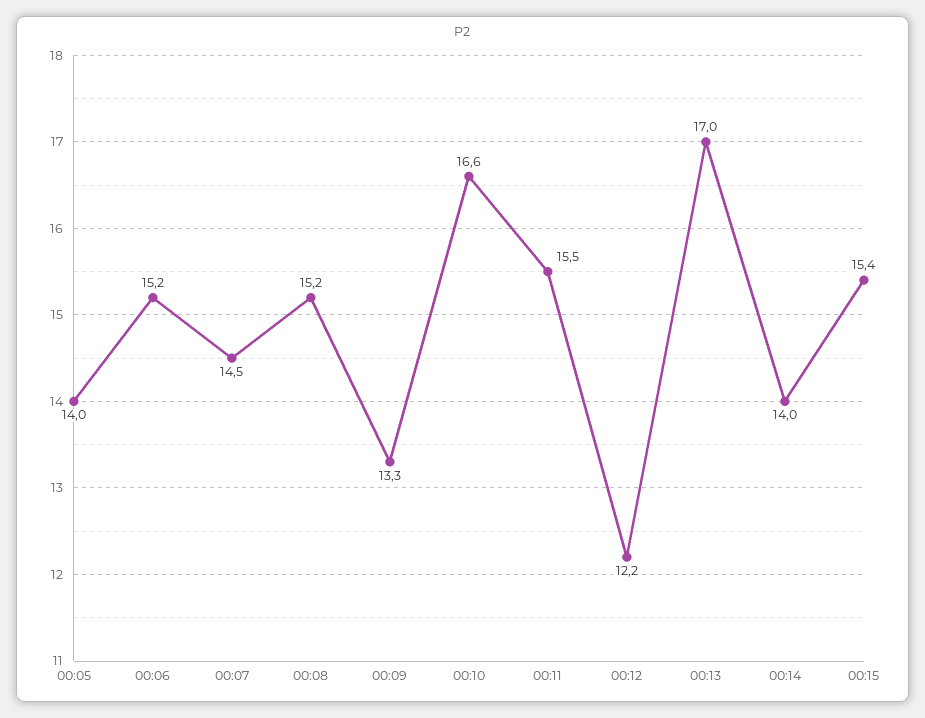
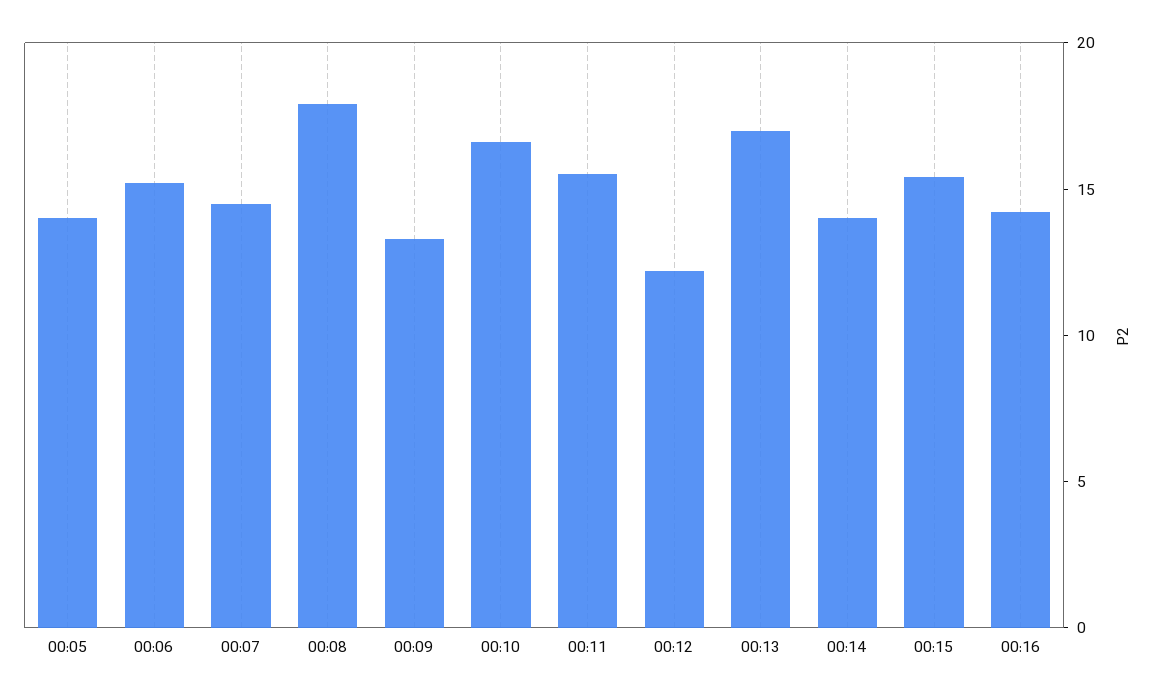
00:08: 15.2 -> 18
00:16: none -> 14

